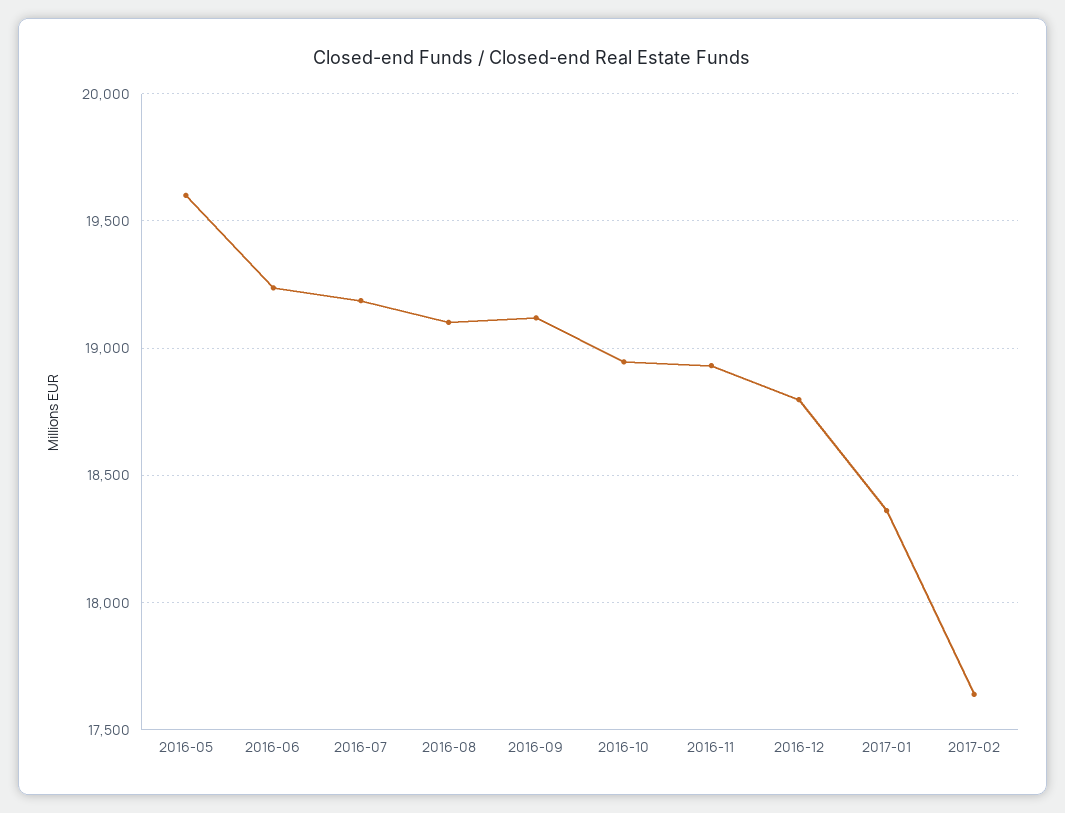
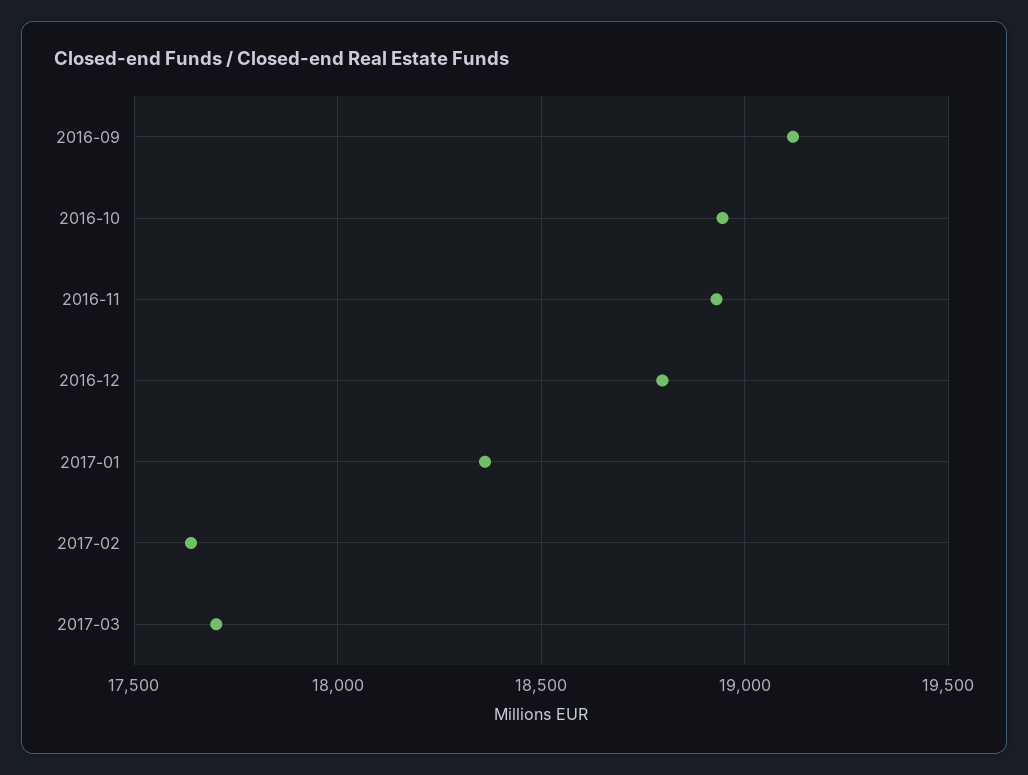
2016-05: 19600 -> none
2016-06: 19250 -> none
2016-07: 19200 -> none
2016-08: 19100 -> none
2017-03: none -> 17700

